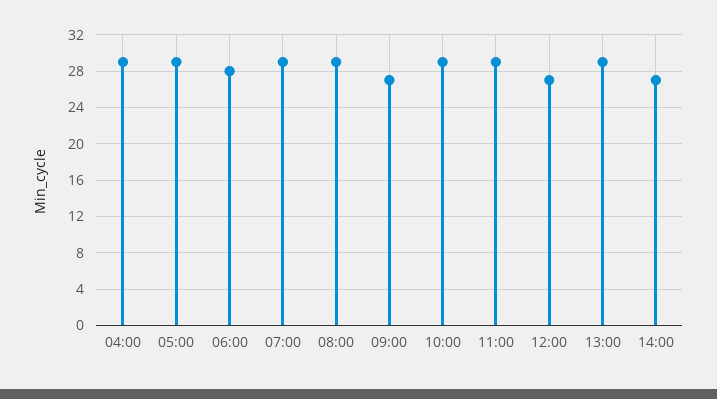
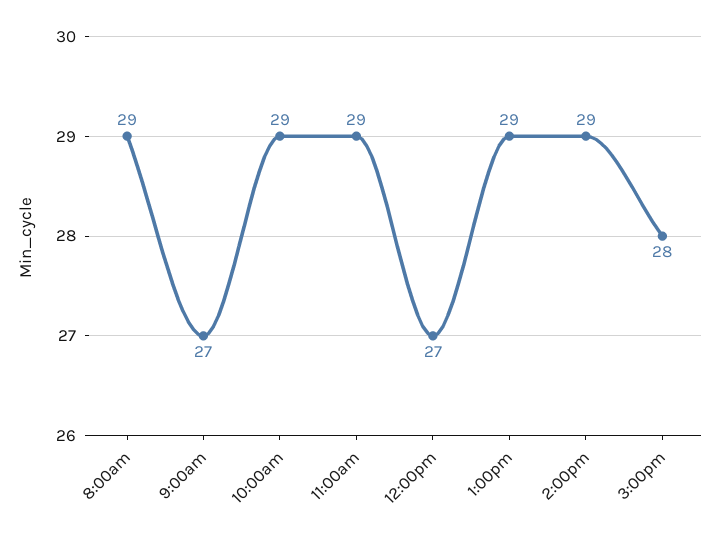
04:00: 29 -> none
05:00: 29 -> none
06:00: 28 -> none
07:00: 29 -> none
14:00: 27 -> 29
3:00pm: none -> 28

